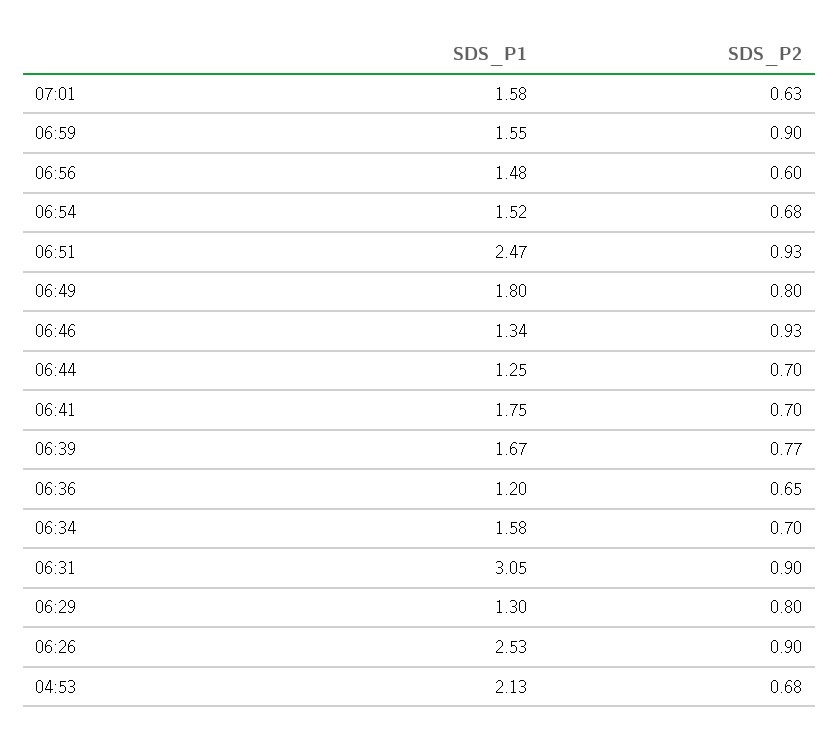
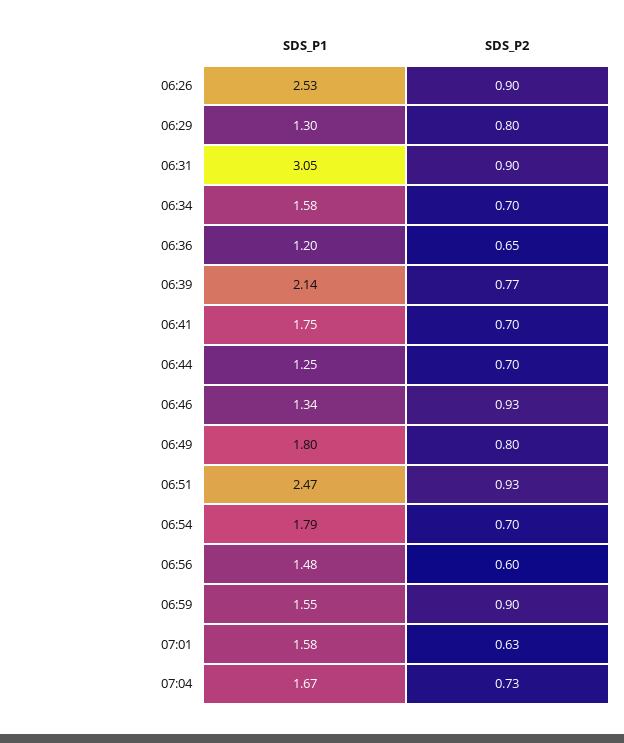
SDS_P1, 06:54: 1.52 -> 1.79
SDS_P2, 06:54: 0.68 -> 0.7
SDS_P1, 06:39: 1.67 -> 2.14
SDS_P1, 04:53: 2.13 -> none
SDS_P2, 04:53: 0.68 -> none
SDS_P1, 07:04: none -> 1.67
SDS_P2, 07:04: none -> 0.73

